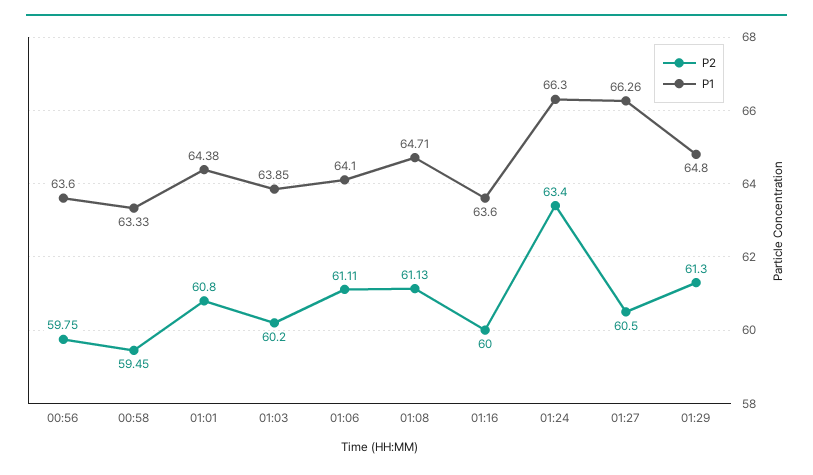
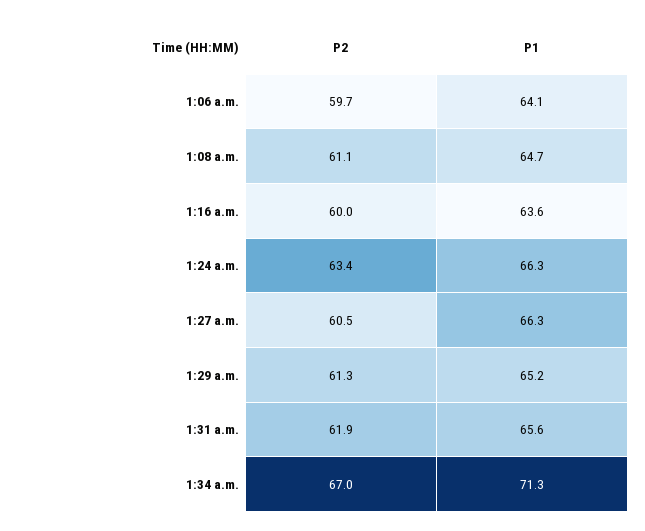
P2, 00:56: 59.75 -> none
P1, 00:56: 63.6 -> none
P2, 00:58: 59.45 -> none
P1, 00:58: 63.33 -> none
P2, 01:01: 60.8 -> none
P1, 01:01: 64.38 -> none
P2, 01:03: 60.2 -> none
P1, 01:03: 63.85 -> none
P2, 01:06: 61.11 -> 59.7
P1, 01:29: 64.8 -> 65.2
P2, 1:31 a.m.: none -> 61.9
P1, 1:31 a.m.: none -> 65.6
P2, 1:34 a.m.: none -> 67
P1, 1:34 a.m.: none -> 71.3

